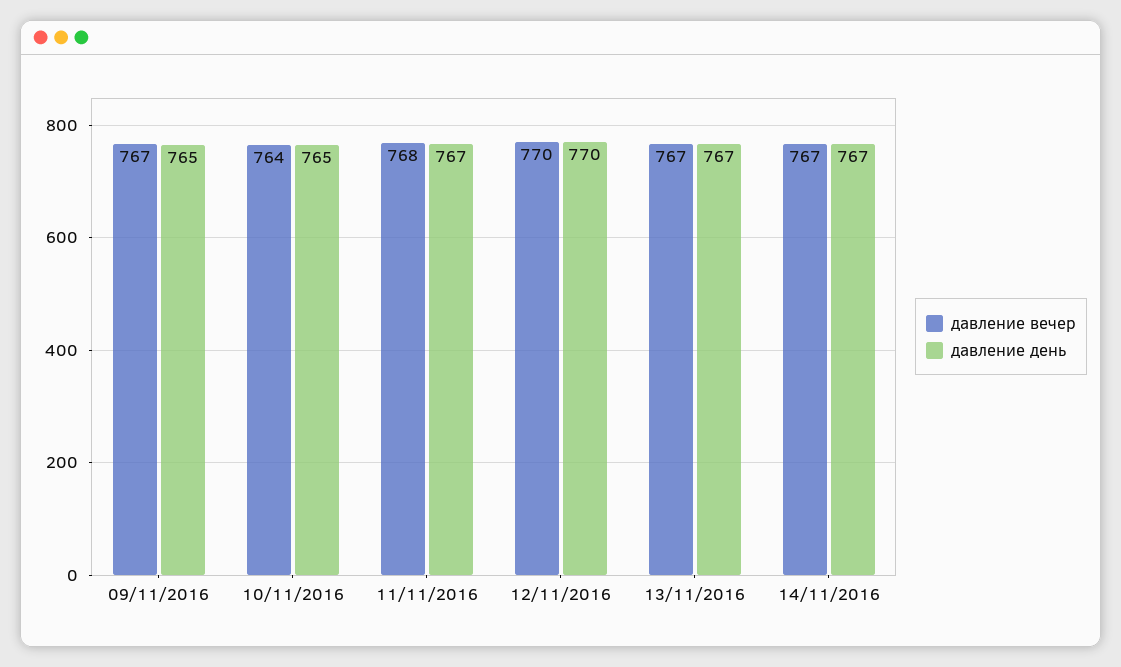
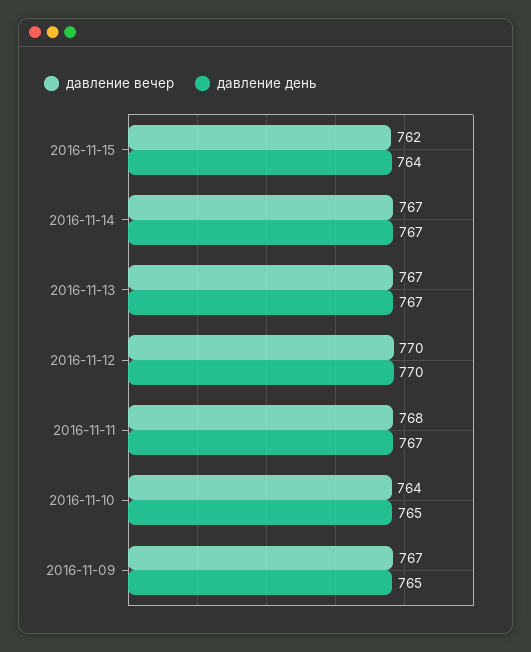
давление вечер, 2016-11-15: none -> 762
давление день, 2016-11-15: none -> 764

